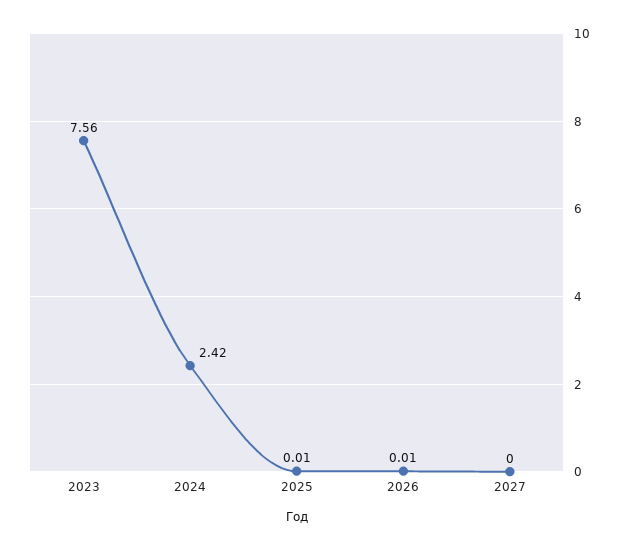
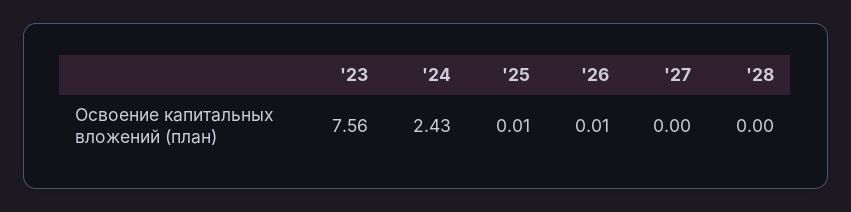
2024: 2.42 -> 2.43
'28: none -> 0

